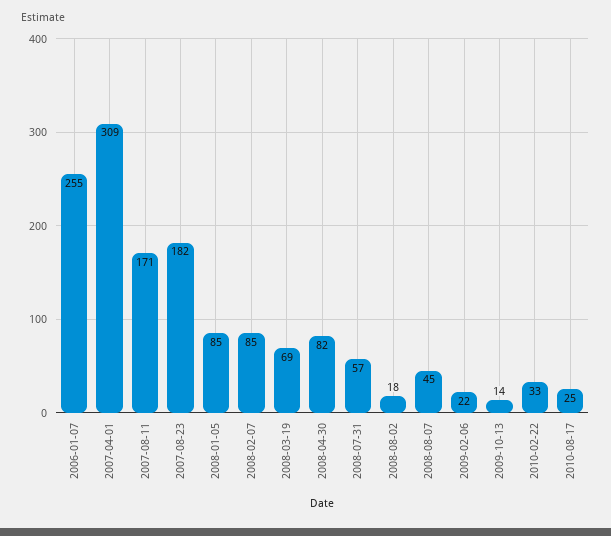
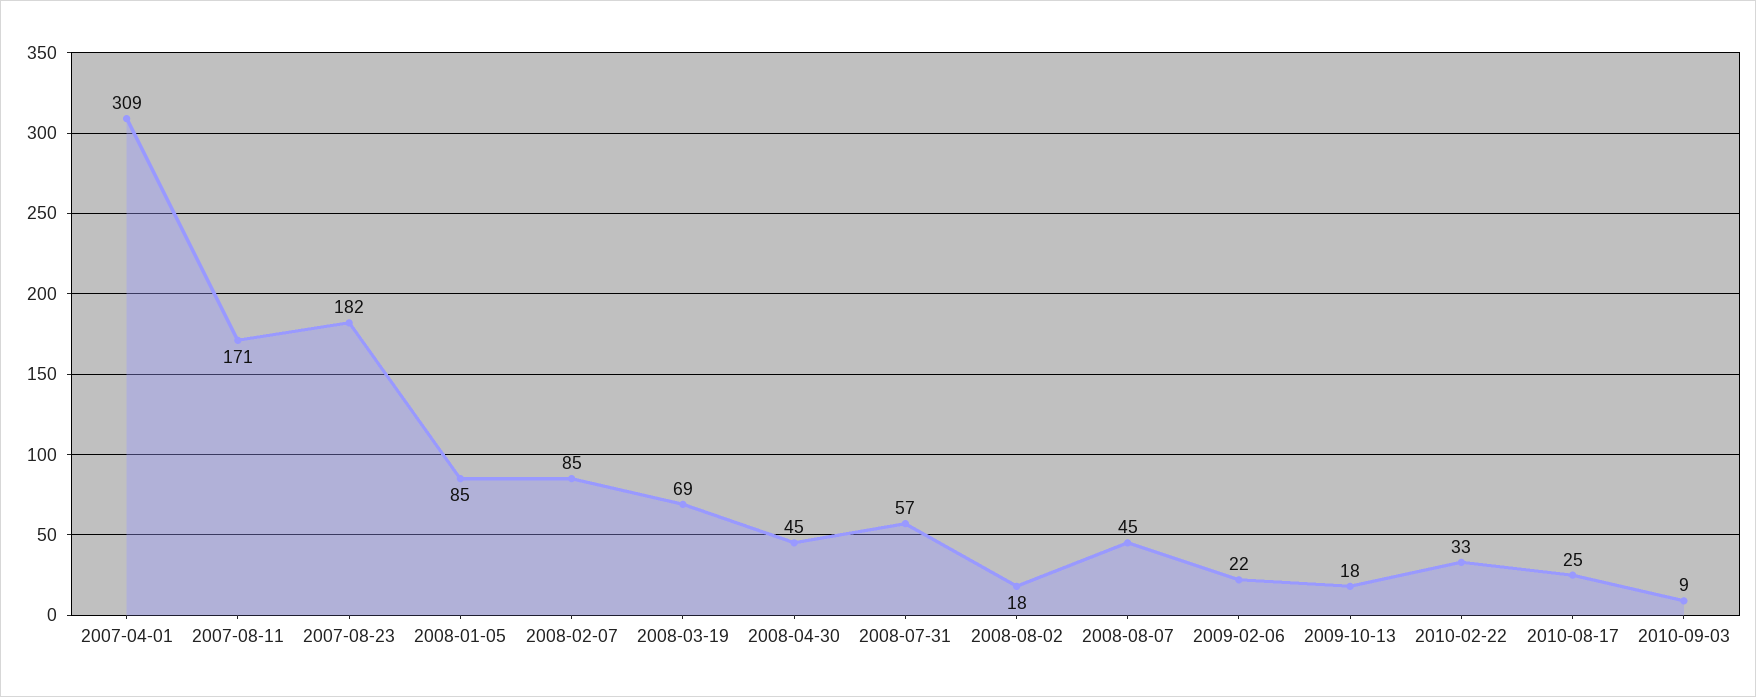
2006-01-07: 255 -> none
2008-04-30: 82 -> 45
2009-10-13: 14 -> 18
2010-09-03: none -> 9

